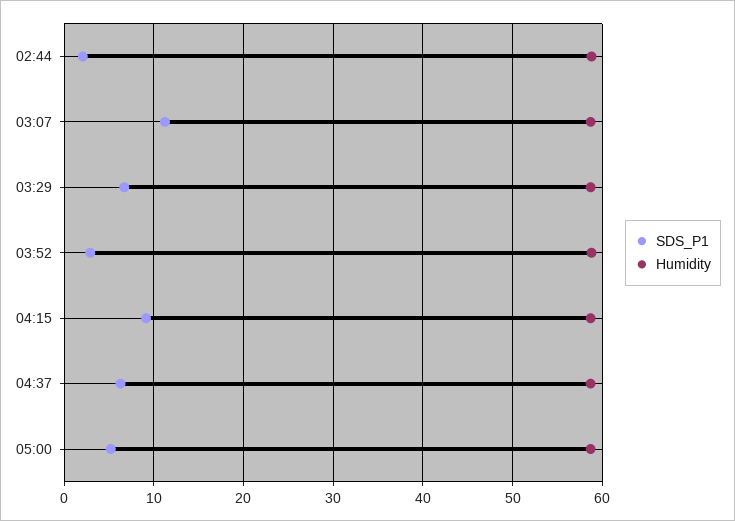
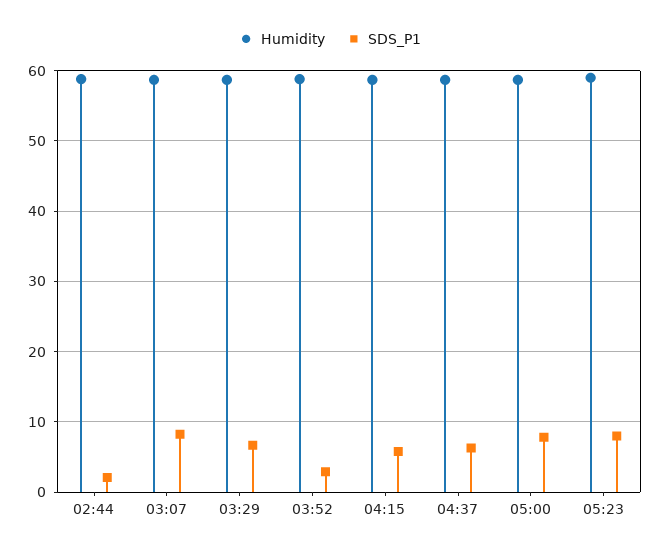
SDS_P1, 03:07: 11 -> 8
SDS_P1, 04:15: 9 -> 6
SDS_P1, 05:00: 5 -> 8
Humidity, 05:23: none -> 59
SDS_P1, 05:23: none -> 8

